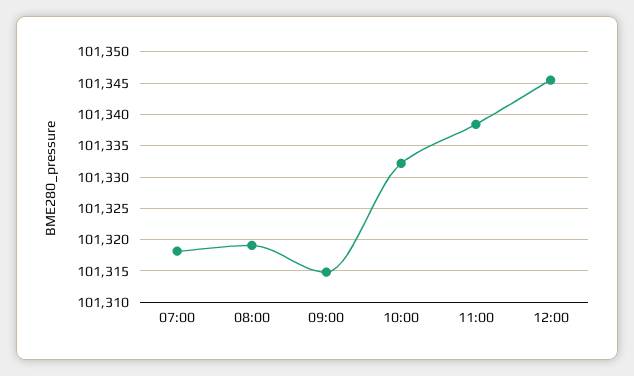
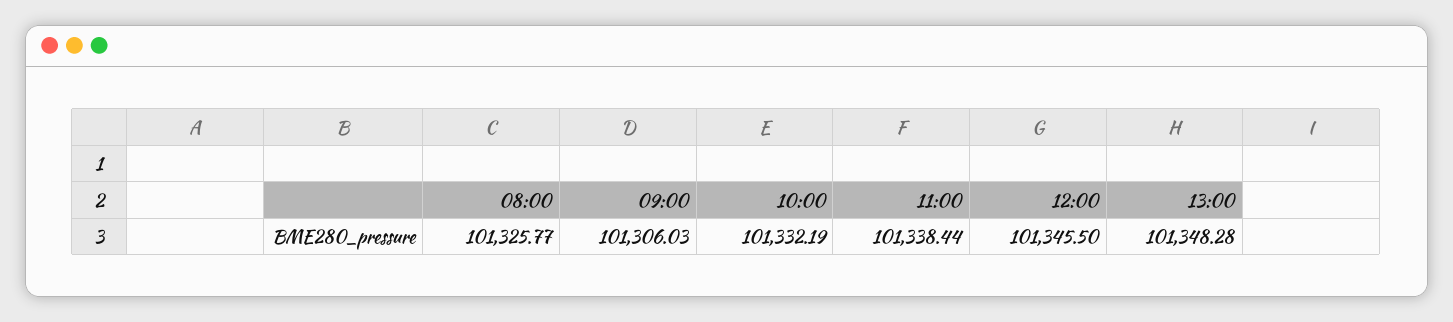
07:00: 101318 -> none
08:00: 101319 -> 101325.77
09:00: 101315 -> 101306.03
13:00: none -> 101348.28

